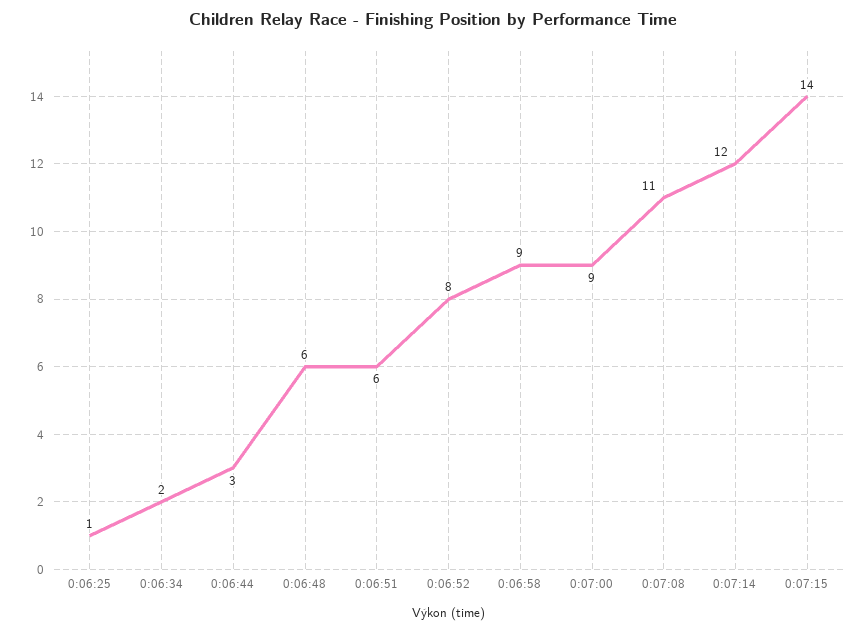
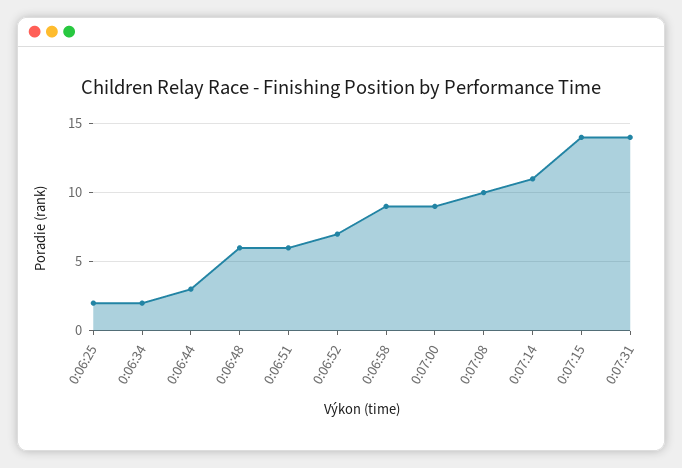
0:06:25: 1 -> 2
0:06:52: 8 -> 7
0:07:08: 11 -> 10
0:07:14: 12 -> 11
0:07:31: none -> 14

